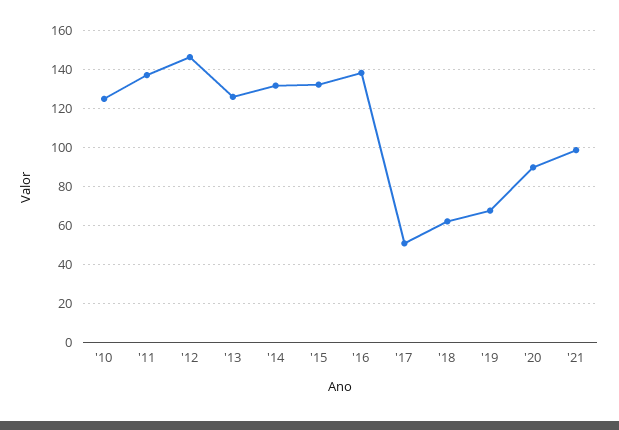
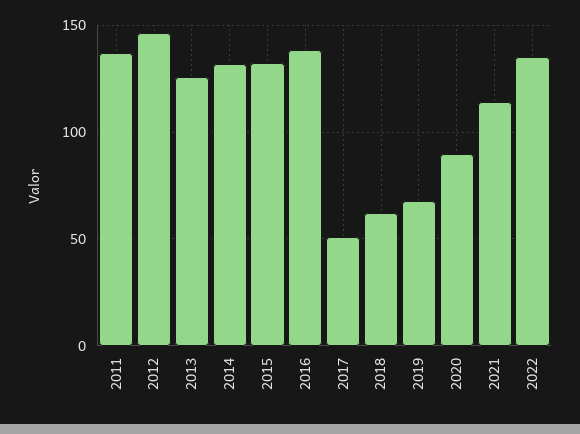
'10: 125 -> none
'21: 100 -> 115
2022: none -> 135

